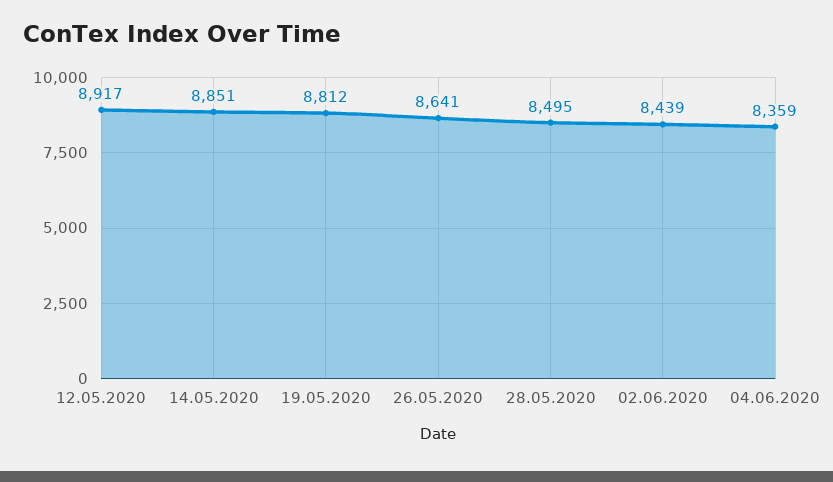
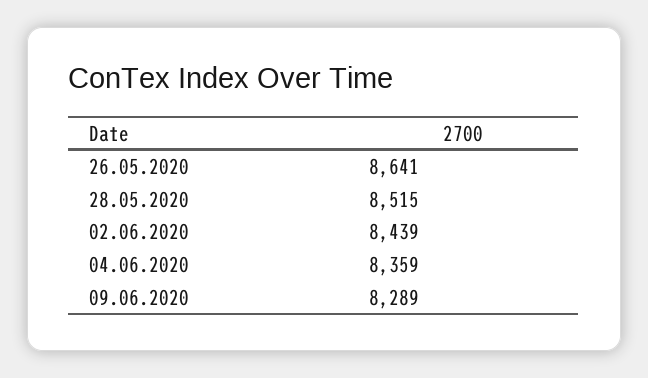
12.05.2020: 8917 -> none
14.05.2020: 8851 -> none
19.05.2020: 8812 -> none
28.05.2020: 8495 -> 8515
09.06.2020: none -> 8289

